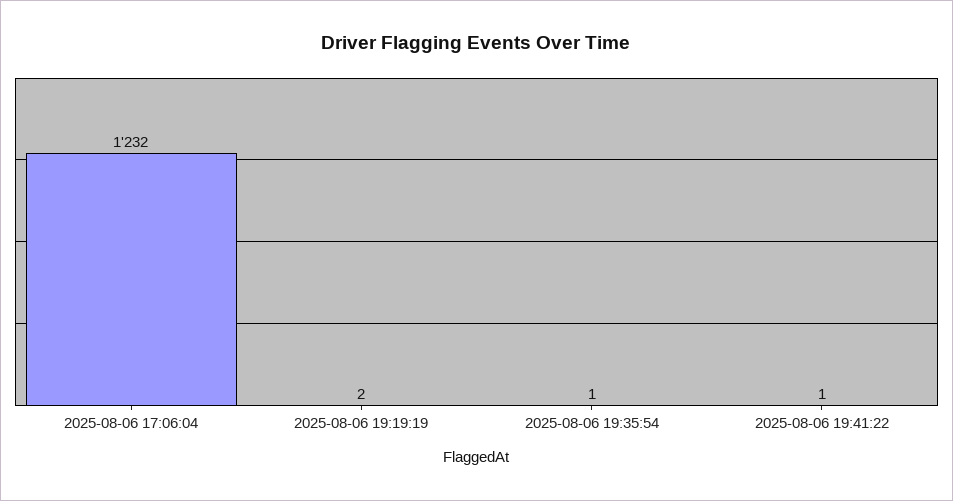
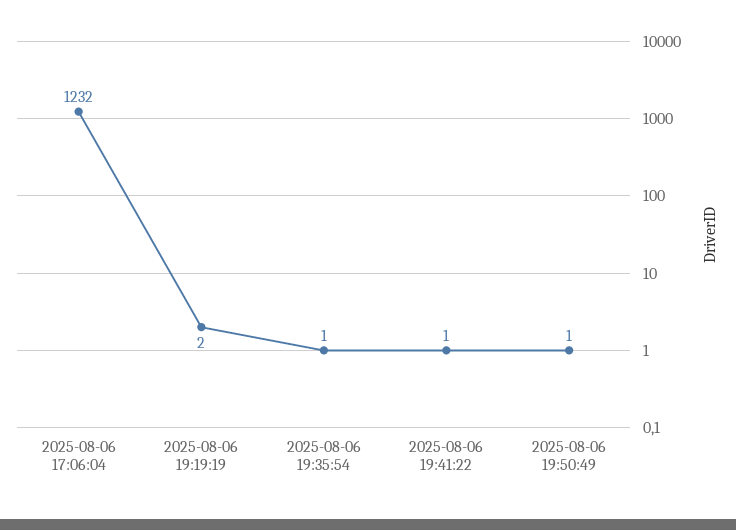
2025-08-06 19:50:49: none -> 1

